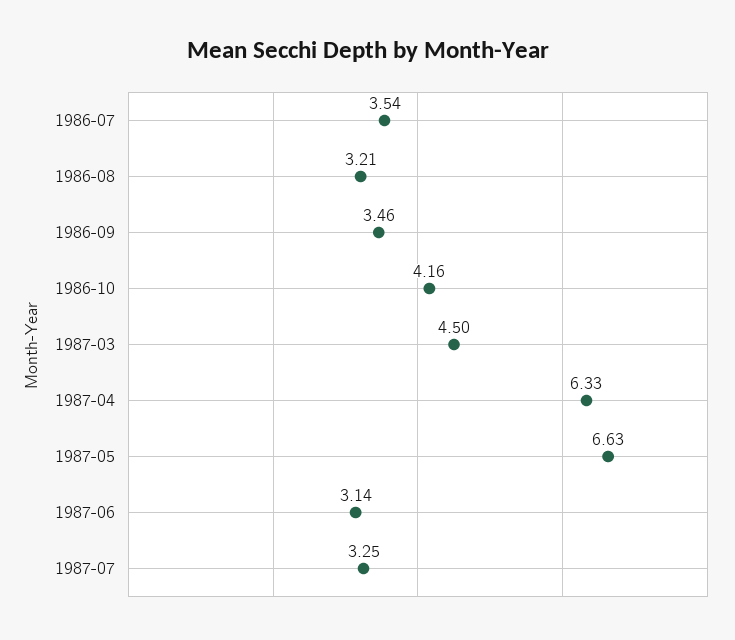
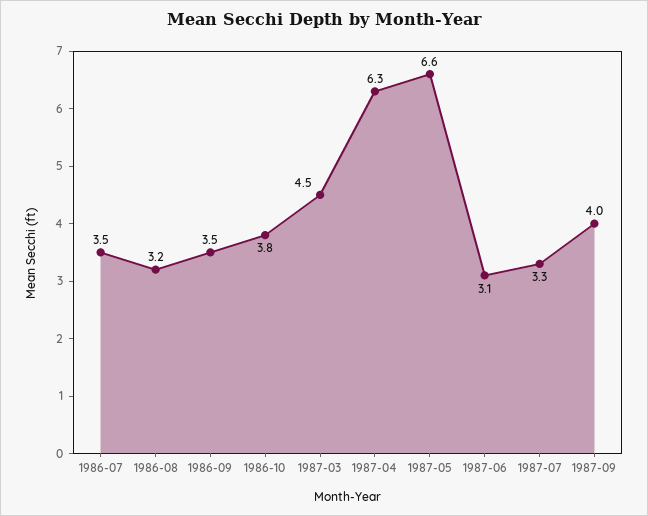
1986-10: 4.16 -> 3.8
1987-09: none -> 4

